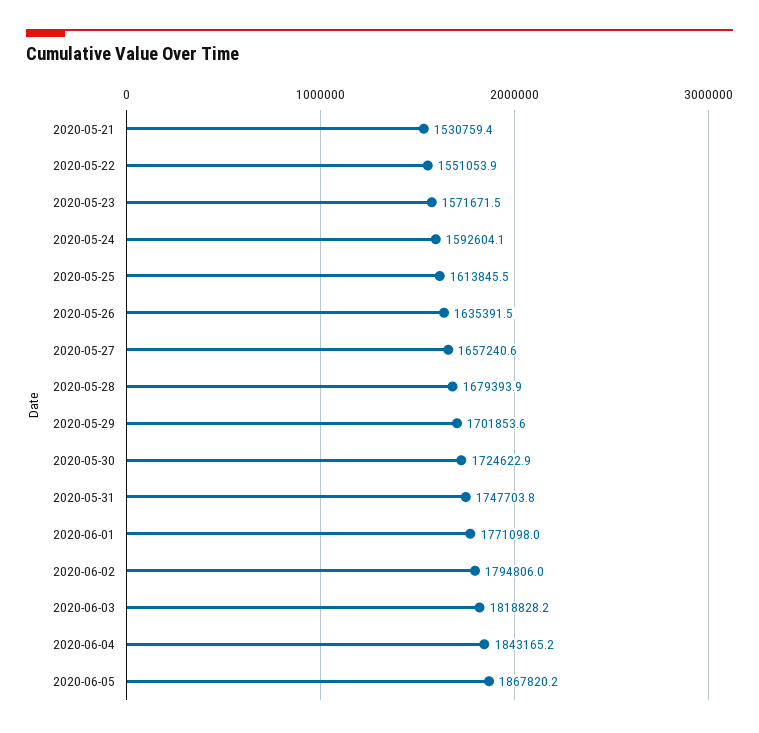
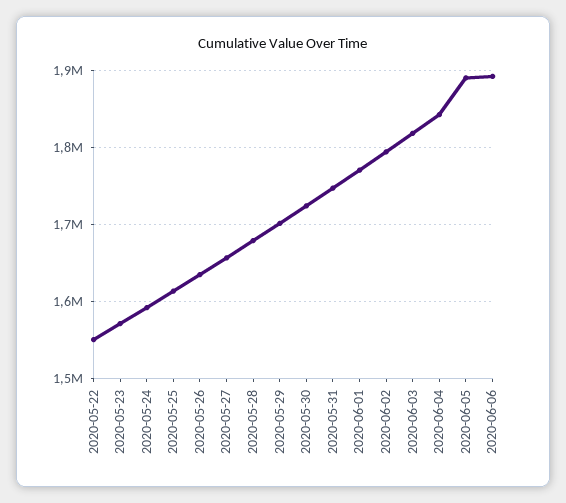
2020-05-21: 1530759.4 -> none
2020-06-05: 1867820.2 -> 1890000
2020-06-06: none -> 1890000

